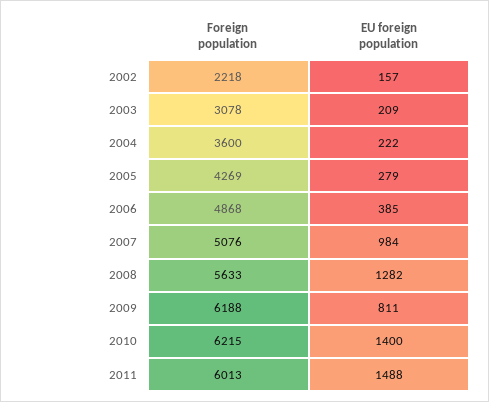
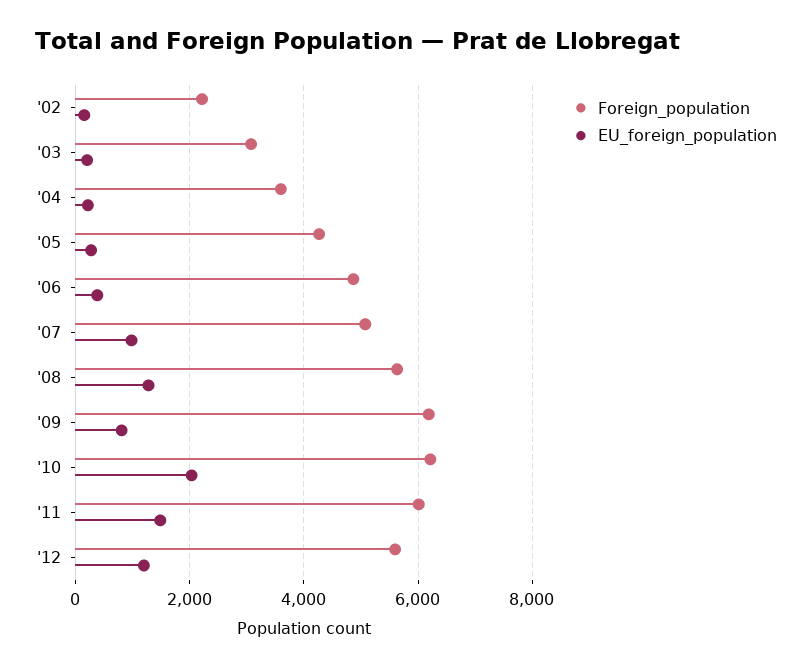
EU foreign population, 2010: 1400 -> 2000
Foreign population, '12: none -> 5600
EU foreign population, '12: none -> 1200

